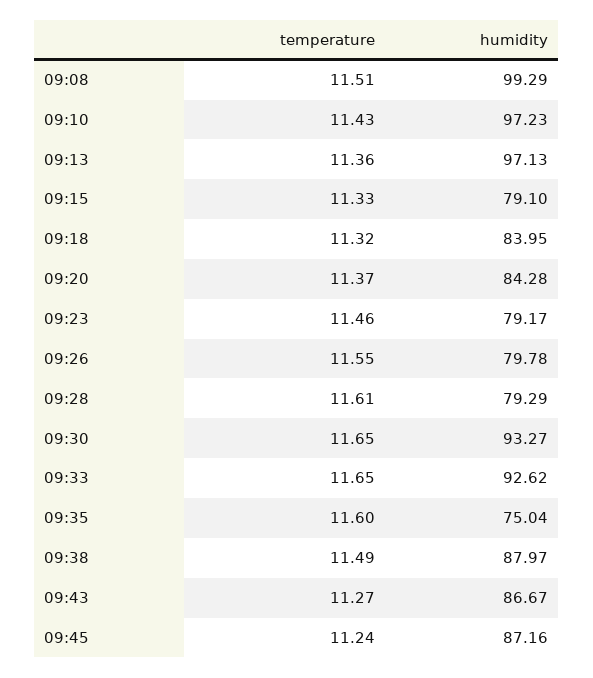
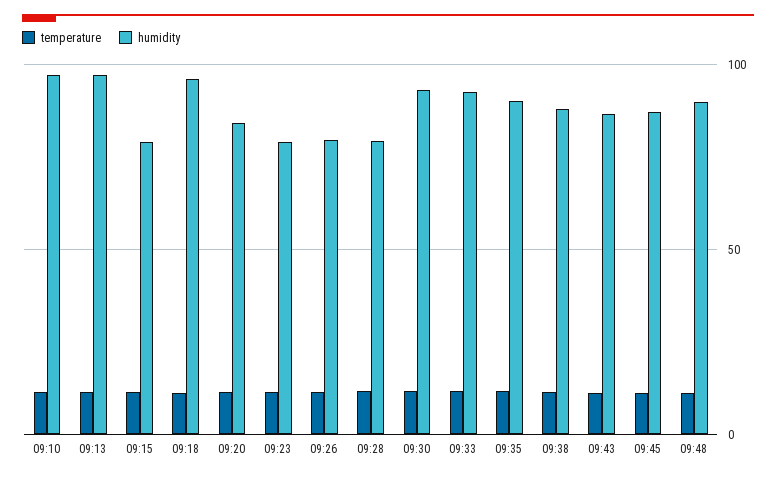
temperature, 09:08: 11.51 -> none
humidity, 09:08: 99.29 -> none
humidity, 09:18: 83.95 -> 95
humidity, 09:35: 75.04 -> 90
temperature, 09:48: none -> 10
humidity, 09:48: none -> 90

